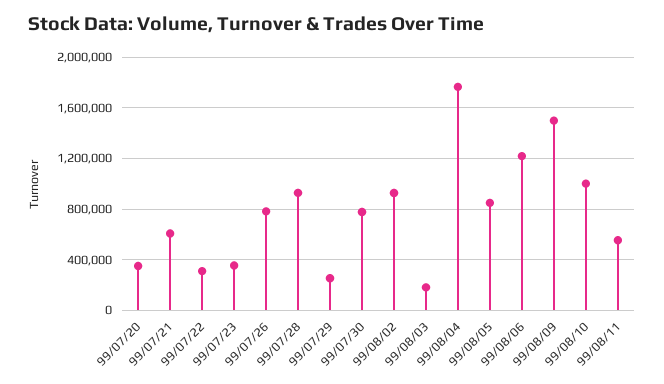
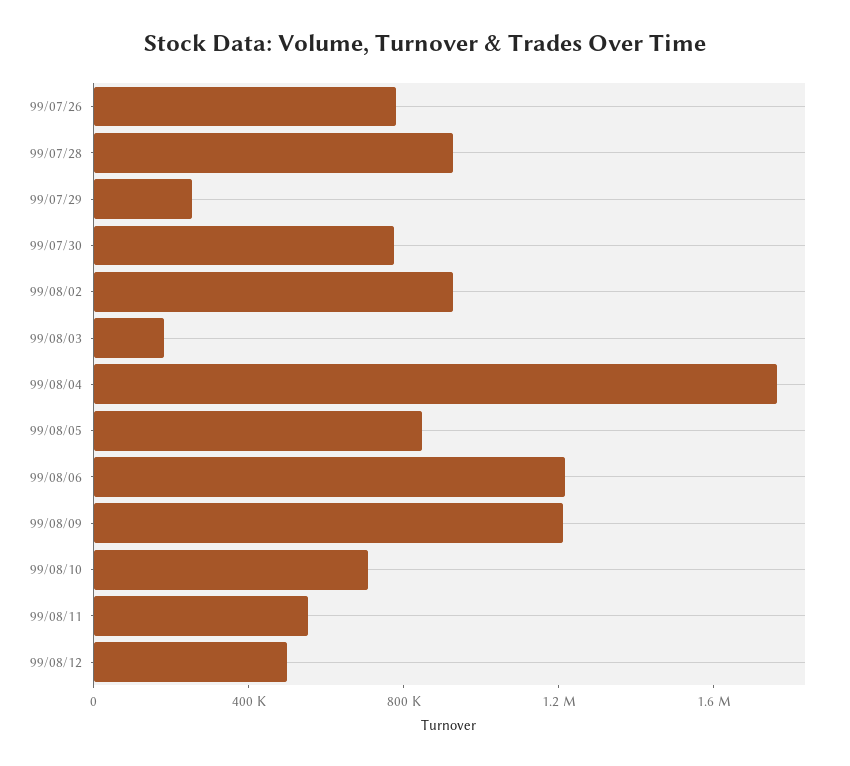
99/07/20: 350000 -> none
99/07/21: 600000 -> none
99/07/22: 300000 -> none
99/07/23: 350000 -> none
99/08/09: 1500000 -> 1200000
99/08/10: 1000000 -> 700000
99/08/12: none -> 500000

